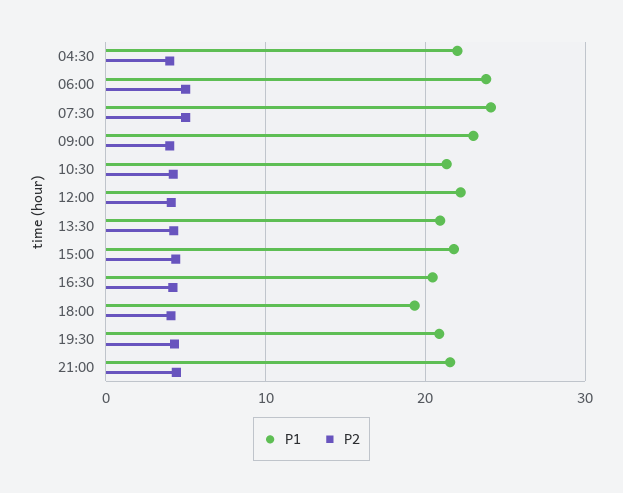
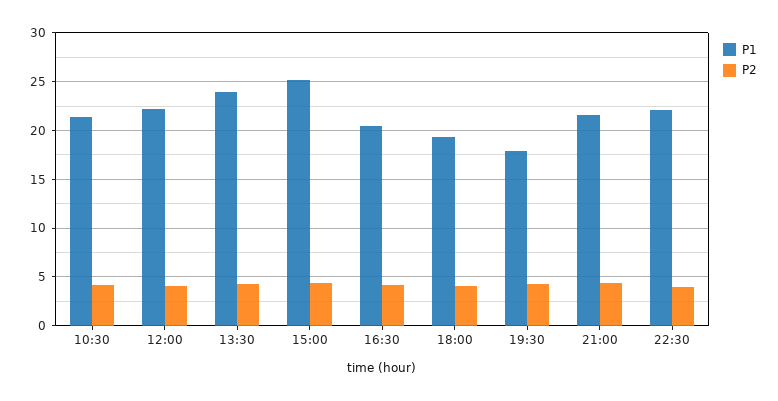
P1, 04:30: 22 -> none
P2, 04:30: 4 -> none
P1, 06:00: 24 -> none
P2, 06:00: 5 -> none
P1, 07:30: 24 -> none
P2, 07:30: 5 -> none
P1, 09:00: 23 -> none
P2, 09:00: 4 -> none
P1, 13:30: 21 -> 24
P1, 15:00: 22 -> 25
P1, 19:30: 21 -> 18
P1, 22:30: none -> 22
P2, 22:30: none -> 4

